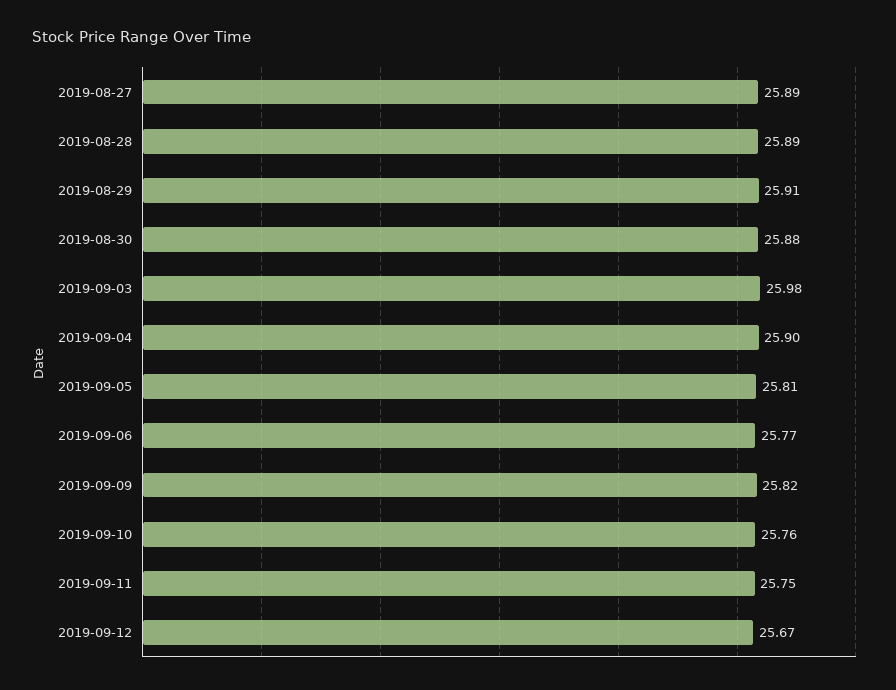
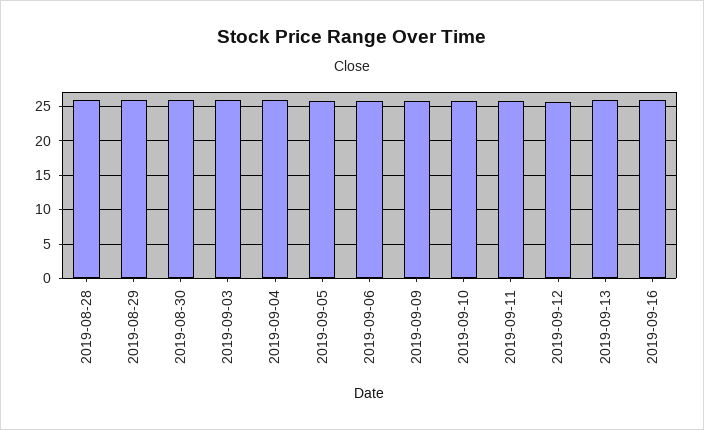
2019-08-27: 25.89 -> none
2019-09-13: none -> 26
2019-09-16: none -> 26

